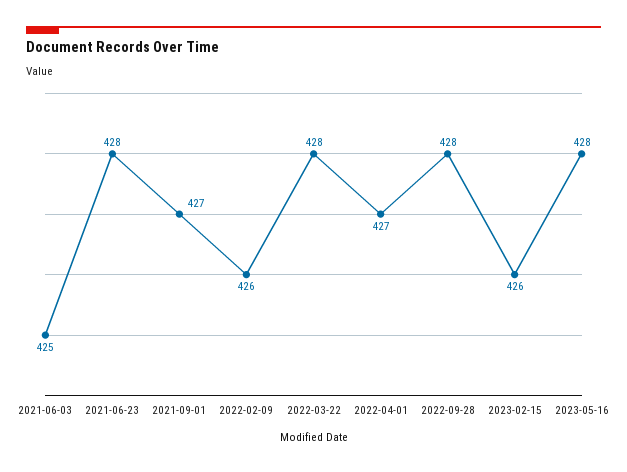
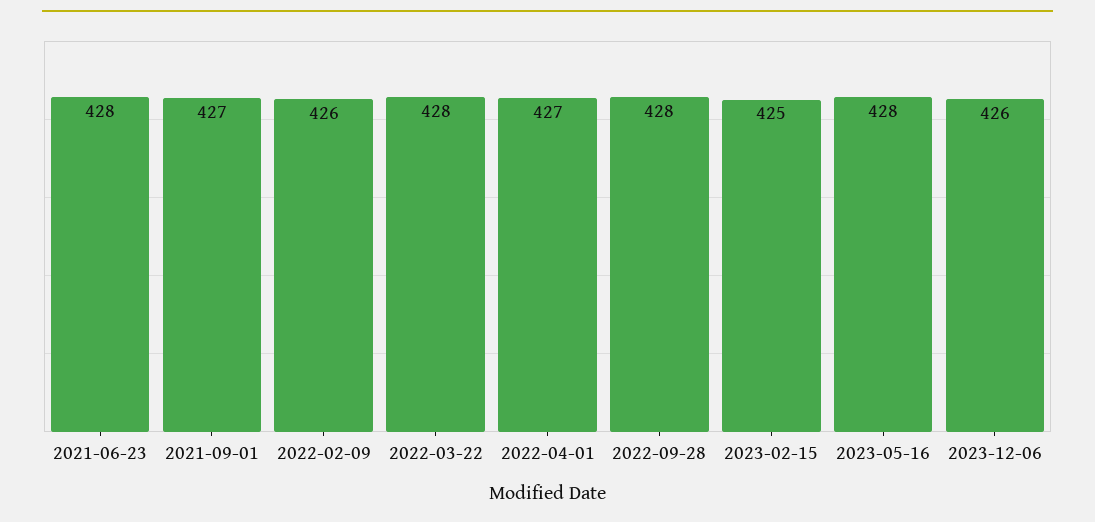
2021-06-03: 425 -> none
2023-02-15: 426 -> 425
2023-12-06: none -> 426

